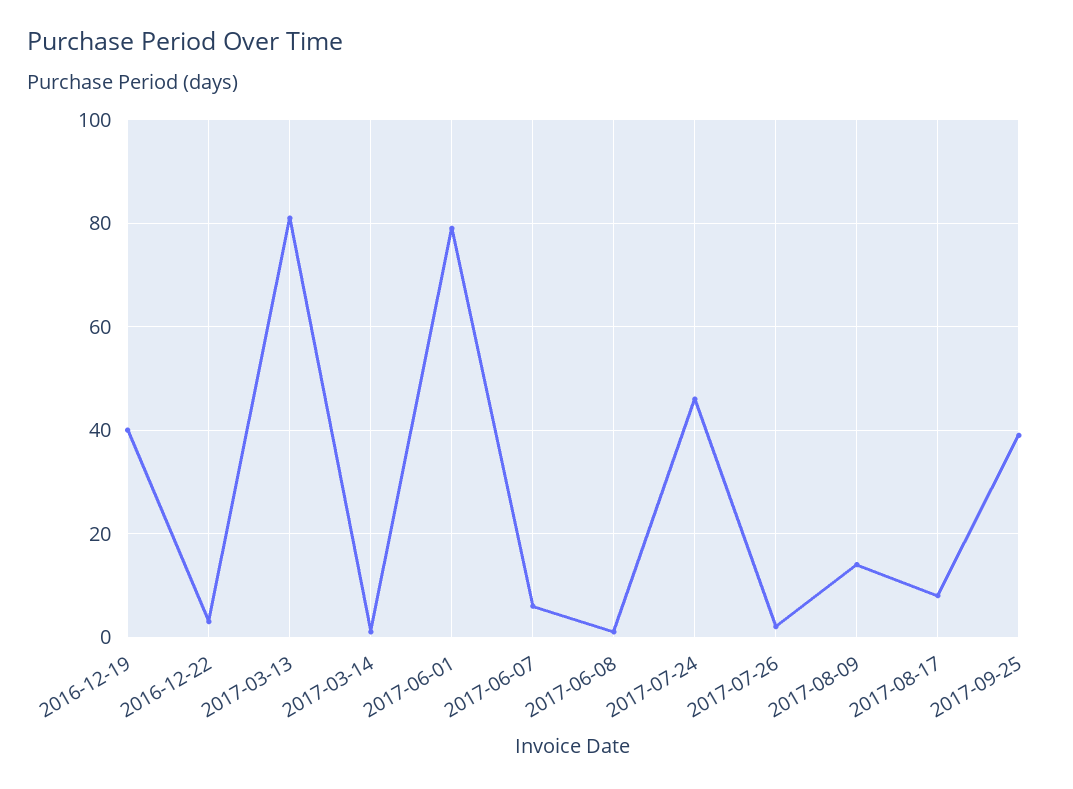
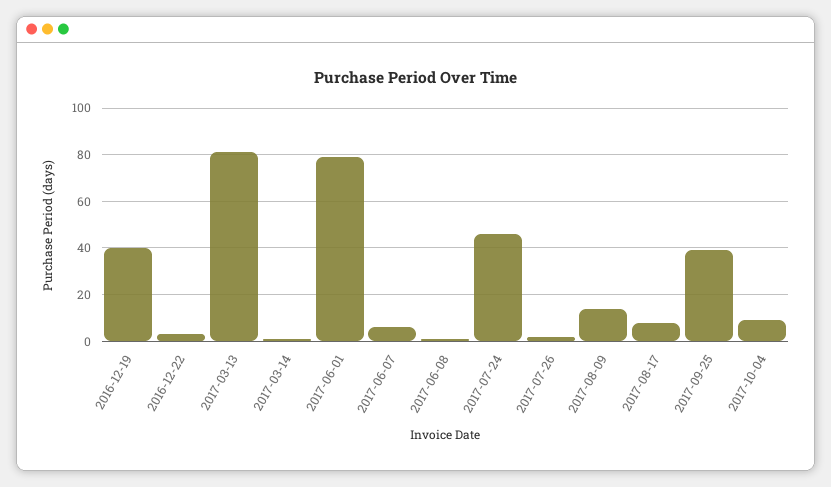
2017-10-04: none -> 10

